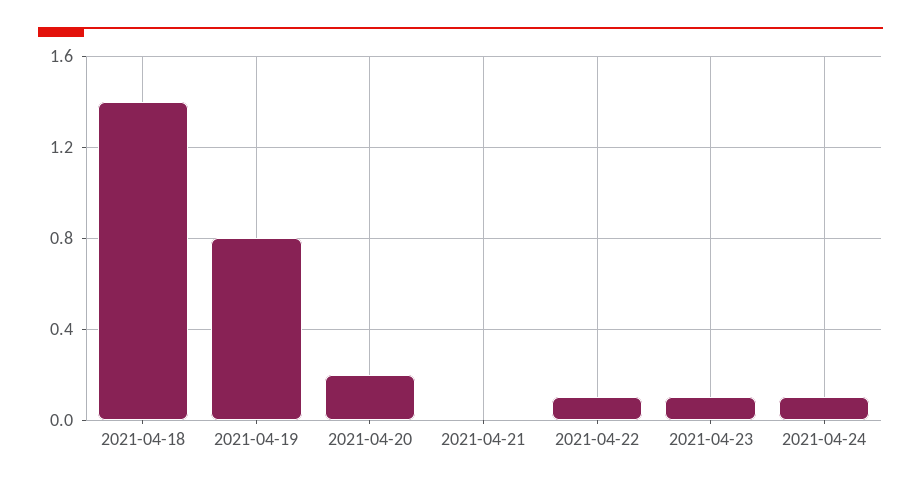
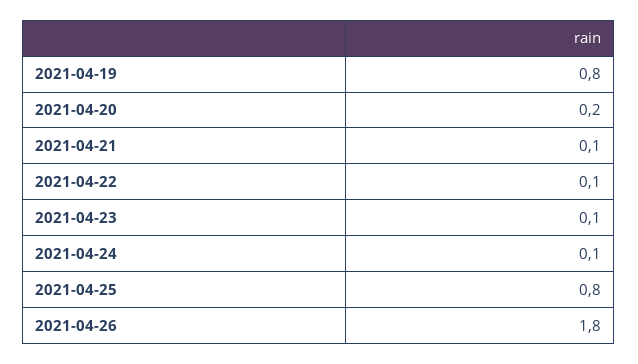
2021-04-18: 1.4 -> none
2021-04-21: 0 -> 0.1
2021-04-25: none -> 0.8
2021-04-26: none -> 1.8

